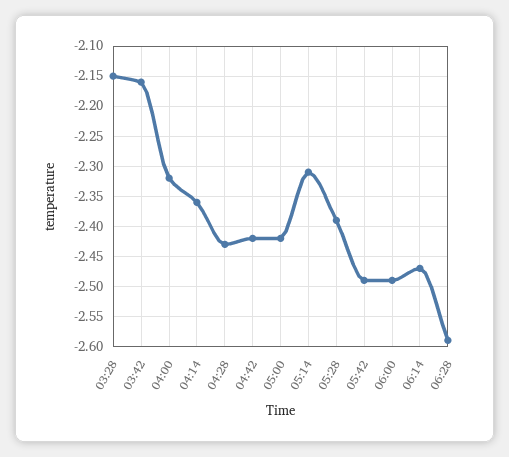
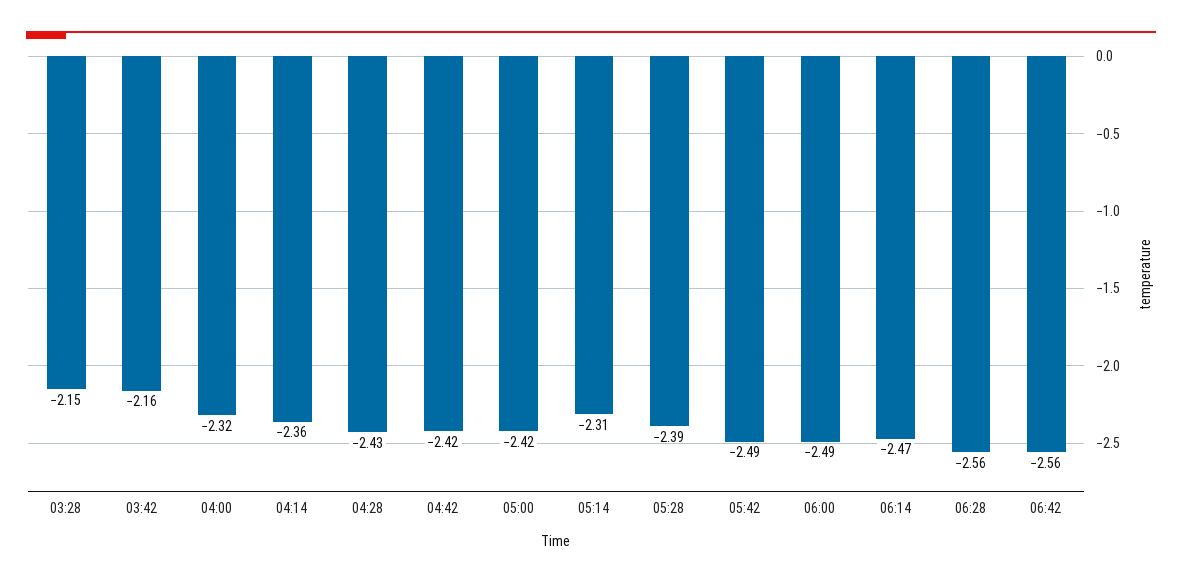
06:28: -2.59 -> -2.56
06:42: none -> -2.56

